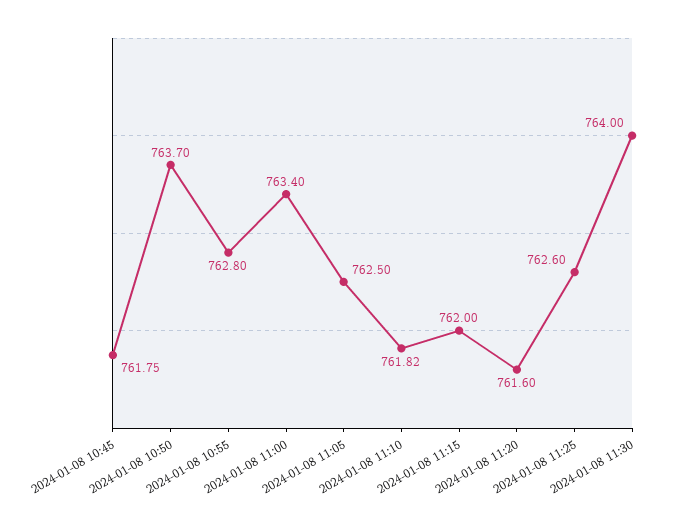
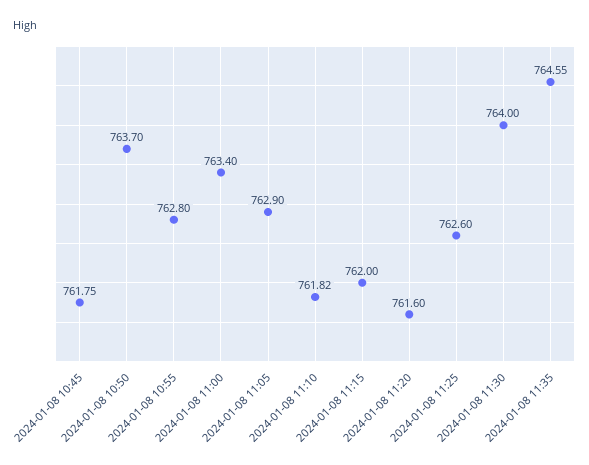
2024-01-08 11:05: 762.5 -> 762.9
2024-01-08 11:35: none -> 764.55

